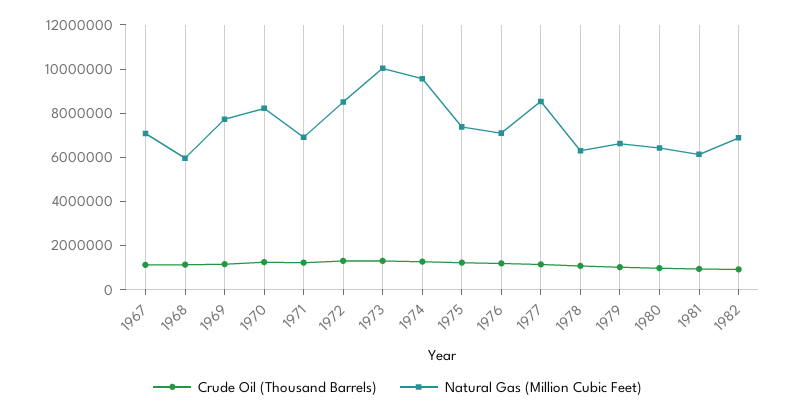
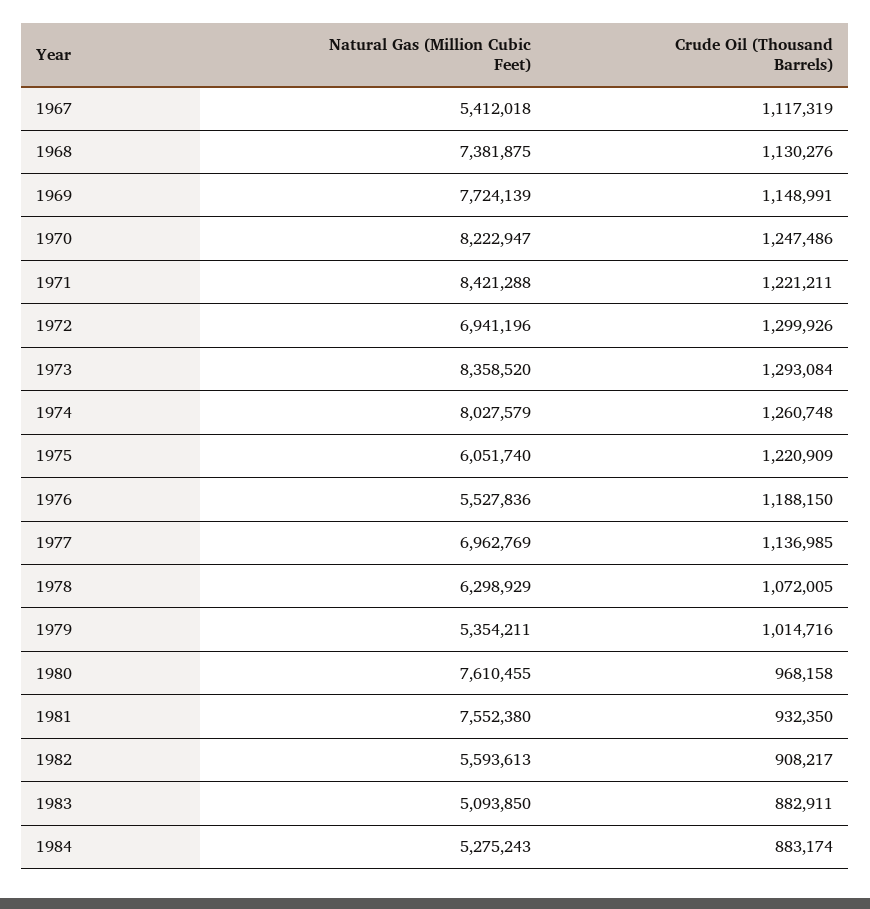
Natural Gas (Million Cubic Feet), 1967: 7000000 -> 5412018
Natural Gas (Million Cubic Feet), 1968: 6000000 -> 7381875
Natural Gas (Million Cubic Feet), 1971: 7000000 -> 8421288
Natural Gas (Million Cubic Feet), 1972: 8500000 -> 6941196
Natural Gas (Million Cubic Feet), 1973: 10000000 -> 8358520
Natural Gas (Million Cubic Feet), 1974: 9500000 -> 8027579
Natural Gas (Million Cubic Feet), 1975: 7500000 -> 6051740
Natural Gas (Million Cubic Feet), 1976: 7000000 -> 5527836
Natural Gas (Million Cubic Feet), 1977: 8500000 -> 6962769
Natural Gas (Million Cubic Feet), 1979: 6500000 -> 5354211
Natural Gas (Million Cubic Feet), 1980: 6500000 -> 7610455
Natural Gas (Million Cubic Feet), 1981: 6000000 -> 7552380
Natural Gas (Million Cubic Feet), 1982: 7000000 -> 5593613
Natural Gas (Million Cubic Feet), 1983: none -> 5093850
Crude Oil (Thousand Barrels), 1983: none -> 882911
Natural Gas (Million Cubic Feet), 1984: none -> 5275243
Crude Oil (Thousand Barrels), 1984: none -> 883174

